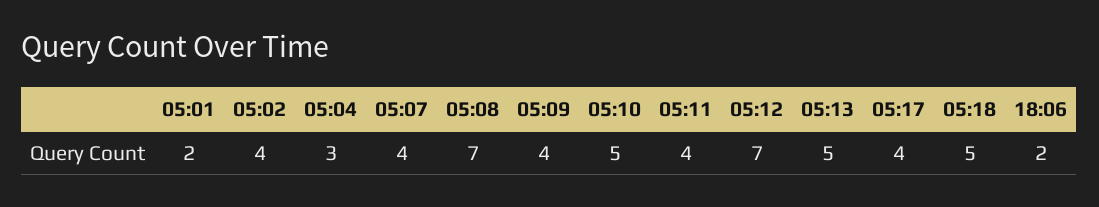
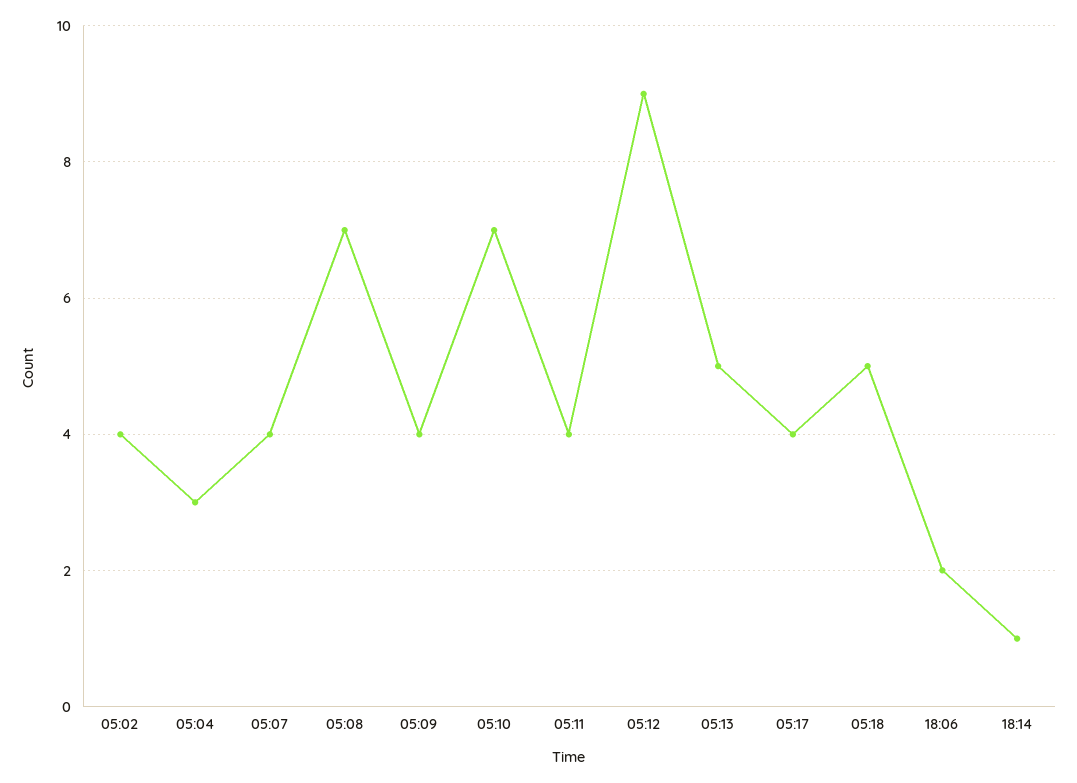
05:01: 2 -> none
05:10: 5 -> 7
05:12: 7 -> 9
18:14: none -> 1

